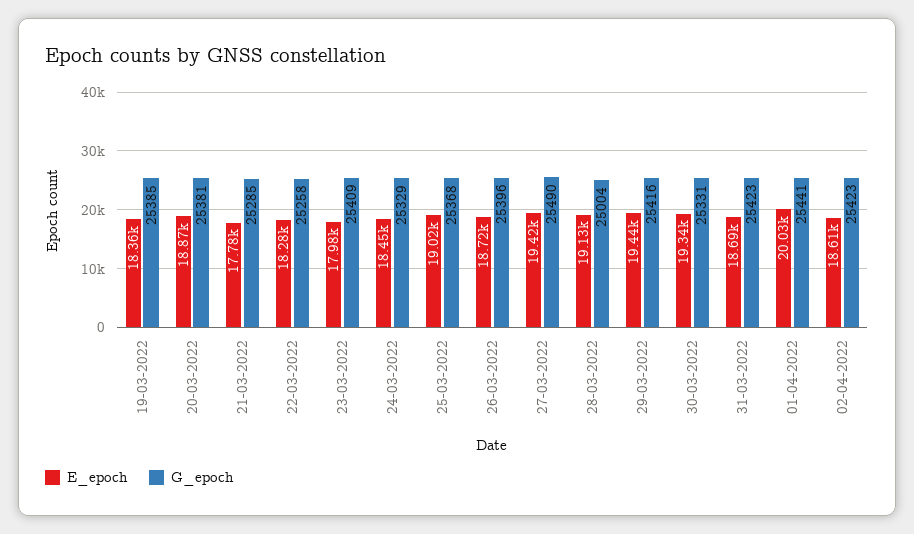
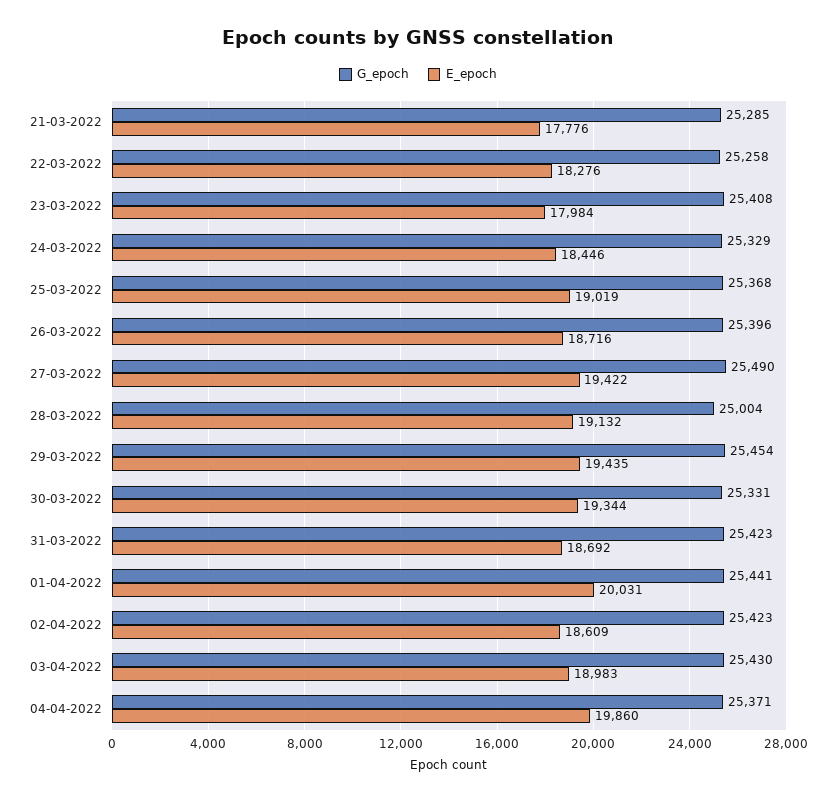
E_epoch, 19-03-2022: 18360 -> none
G_epoch, 19-03-2022: 25385 -> none
E_epoch, 20-03-2022: 18870 -> none
G_epoch, 20-03-2022: 25381 -> none
G_epoch, 23-03-2022: 25409 -> 25408
G_epoch, 29-03-2022: 25416 -> 25454
G_epoch, 03-04-2022: none -> 25430
E_epoch, 03-04-2022: none -> 18983
G_epoch, 04-04-2022: none -> 25371
E_epoch, 04-04-2022: none -> 19860

